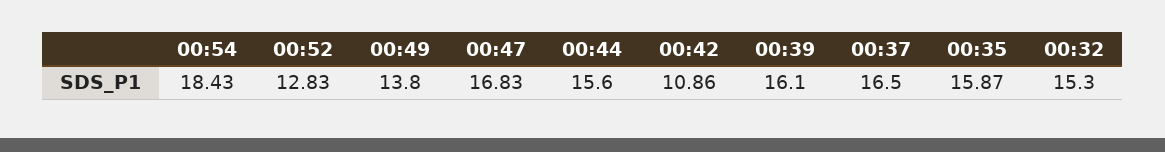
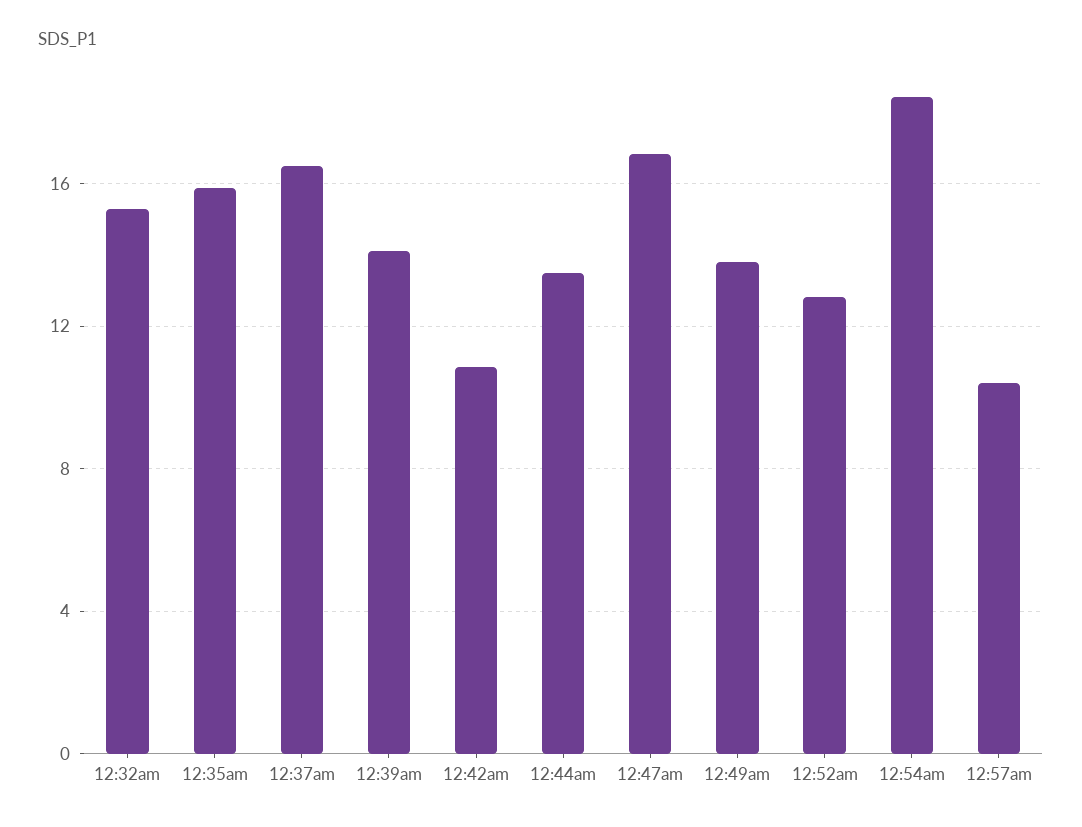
00:44: 15.6 -> 13.5
00:39: 16.1 -> 14
12:57am: none -> 10.5

